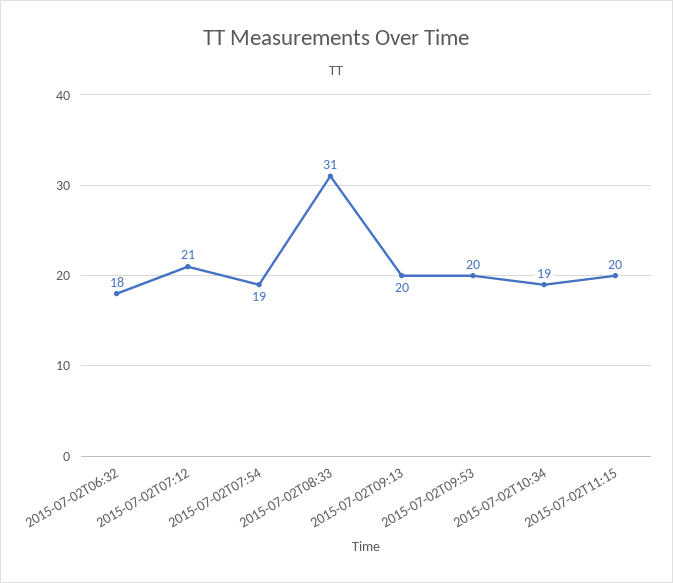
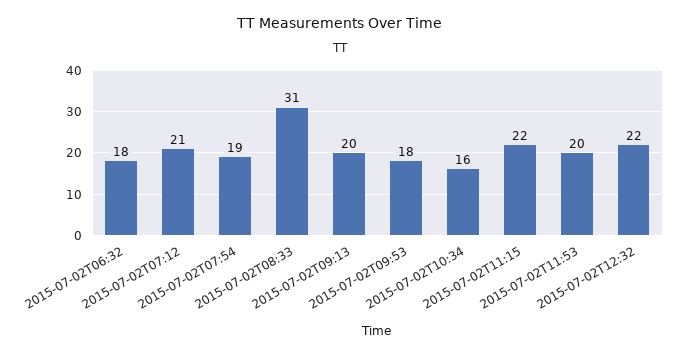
2015-07-02T09:53: 20 -> 18
2015-07-02T10:34: 19 -> 16
2015-07-02T11:15: 20 -> 22
2015-07-02T11:53: none -> 20
2015-07-02T12:32: none -> 22

